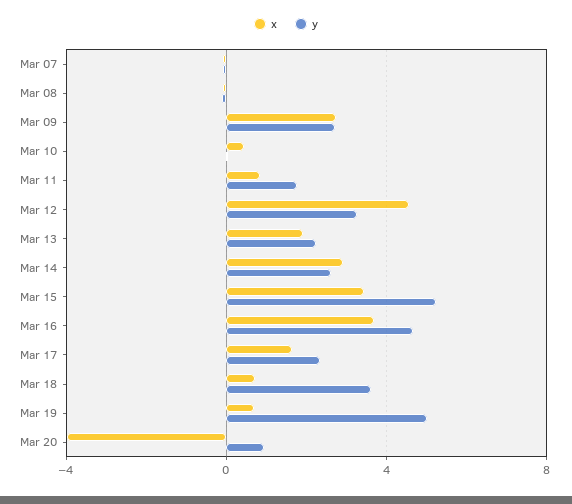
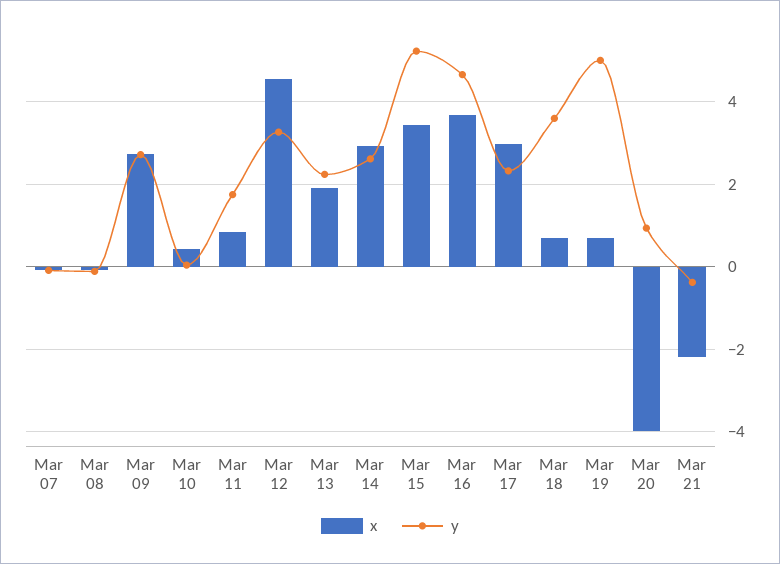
x, Mar 17: 1.5 -> 3
x, Mar 21: none -> -2.2
y, Mar 21: none -> -0.4

